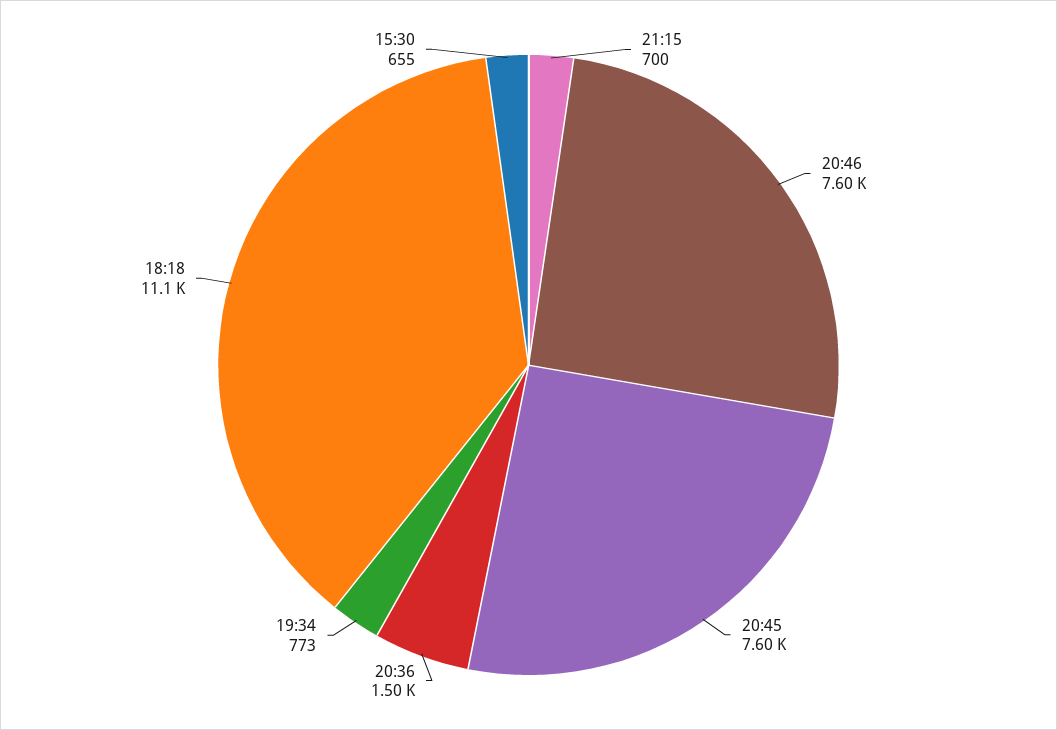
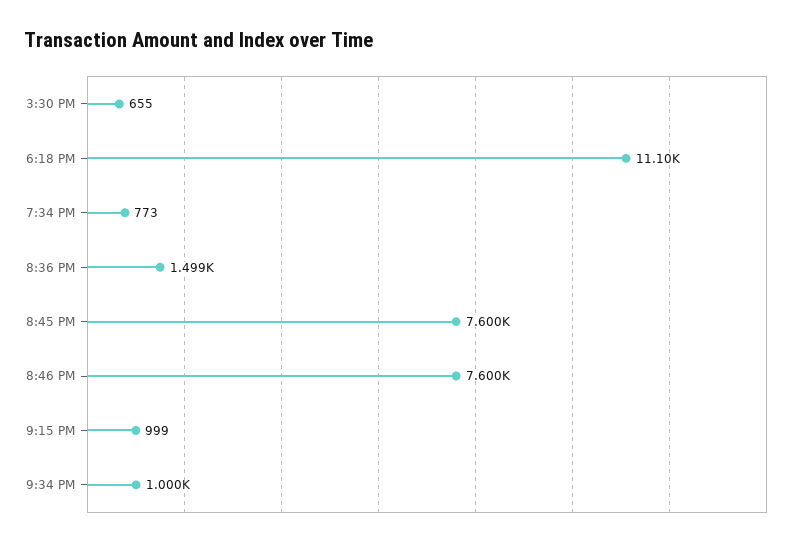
21:15: 700 -> 999
9:34 PM: none -> 1000

